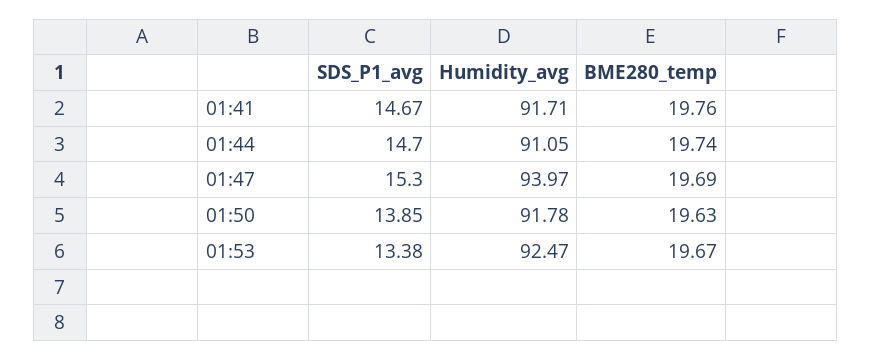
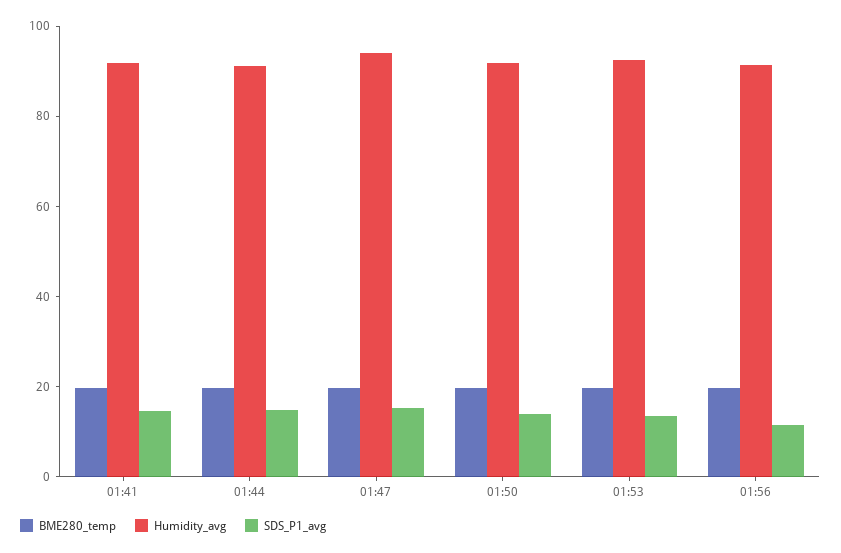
BME280_temp, 01:56: none -> 20
Humidity_avg, 01:56: none -> 90
SDS_P1_avg, 01:56: none -> 10

